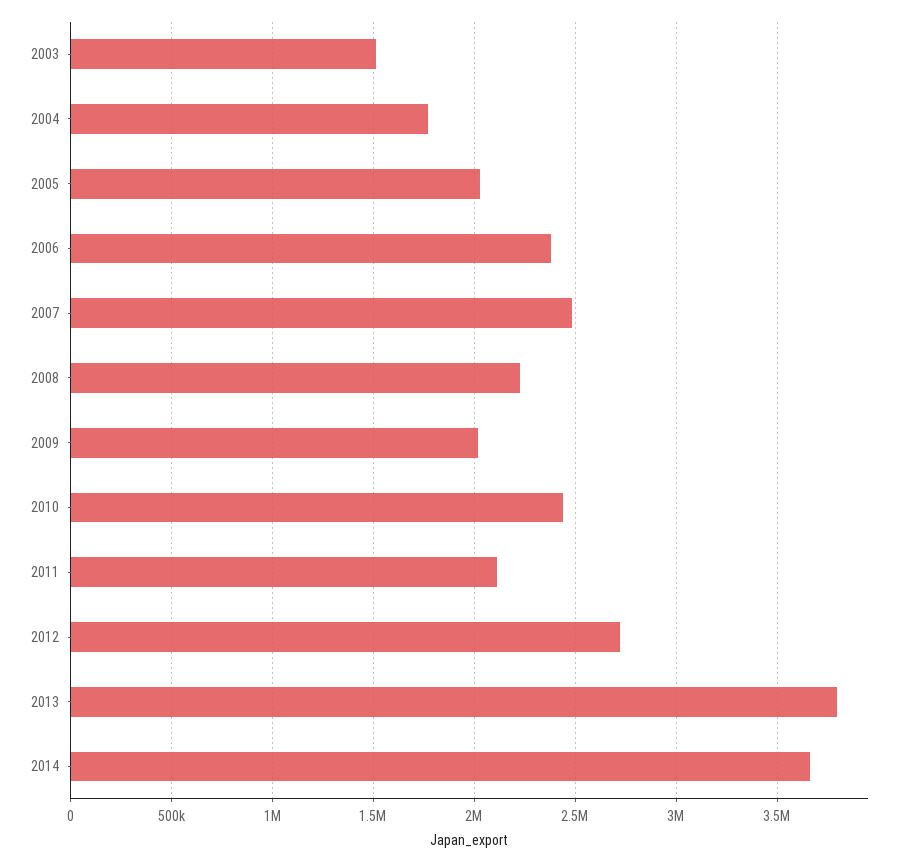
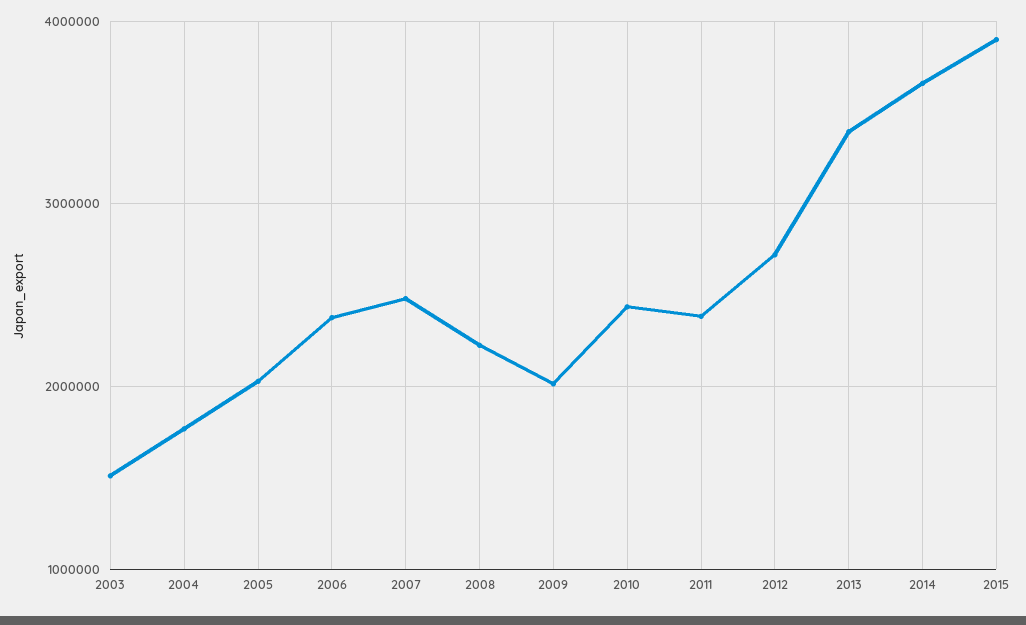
2011: 2100000 -> 2400000
2013: 3800000 -> 3400000
2015: none -> 3900000

